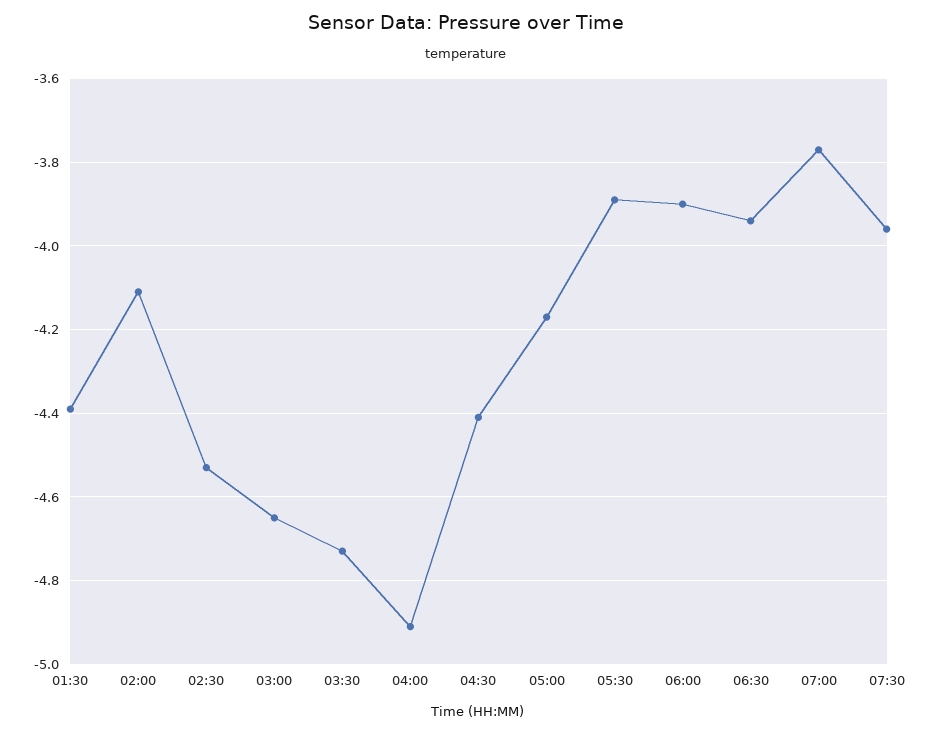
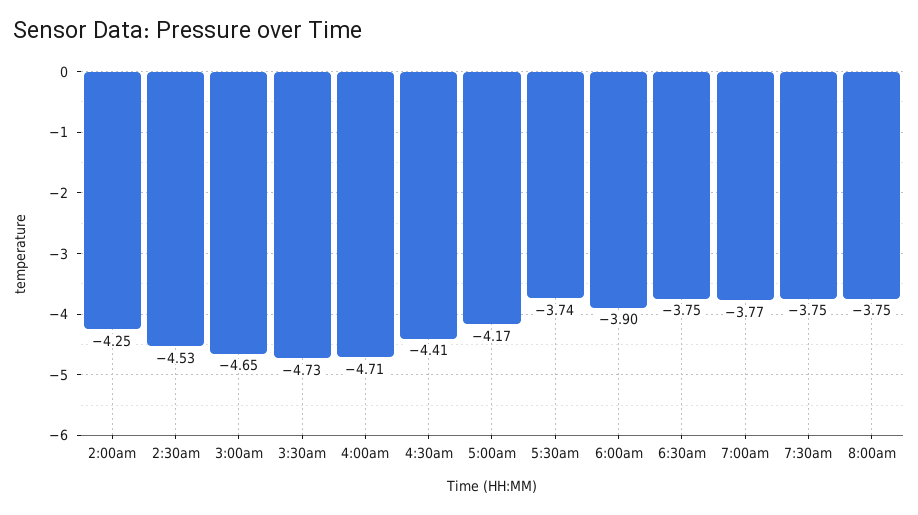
01:30: -4.4 -> none
02:00: -4.1 -> -4.25
04:00: -4.9 -> -4.71
05:30: -3.9 -> -3.74
06:30: -3.95 -> -3.75
07:30: -3.95 -> -3.75
8:00am: none -> -3.75

